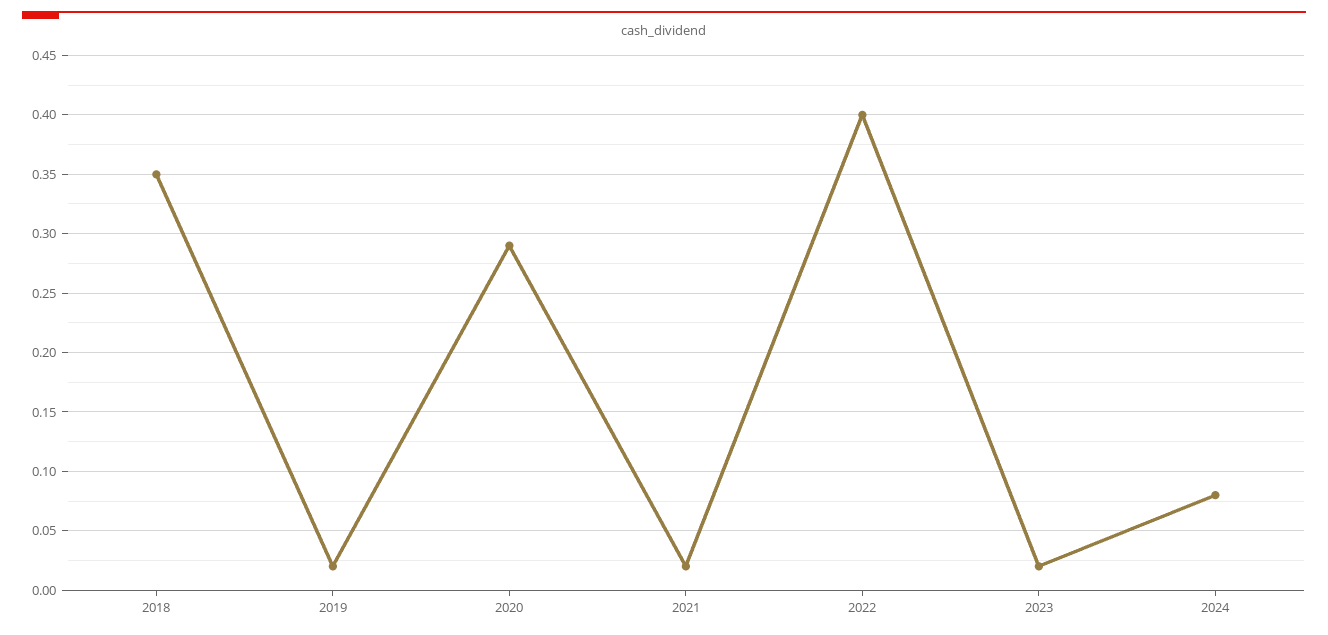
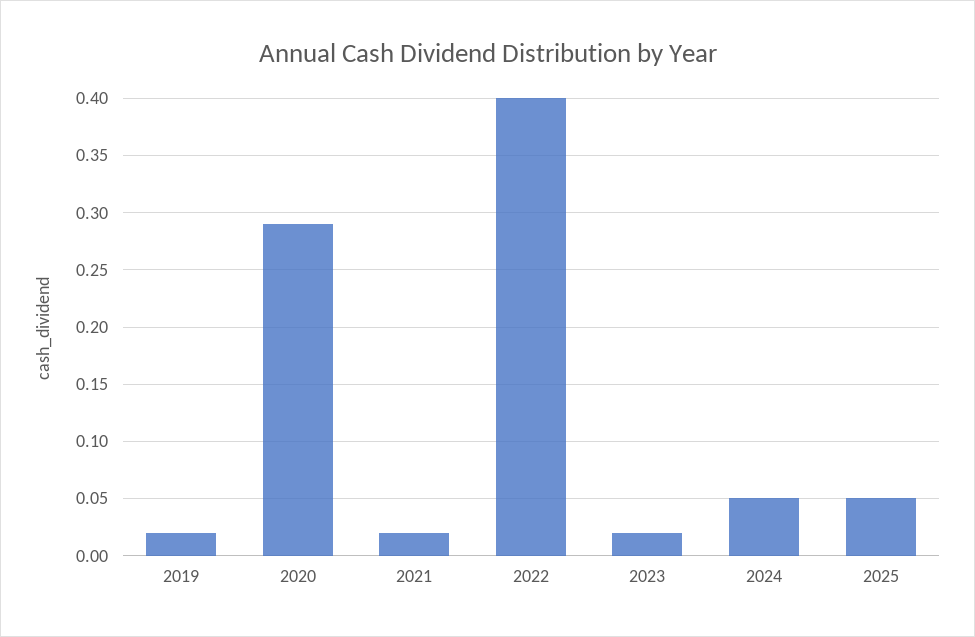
2018: 0.35 -> none
2024: 0.08 -> 0.05
2025: none -> 0.05

